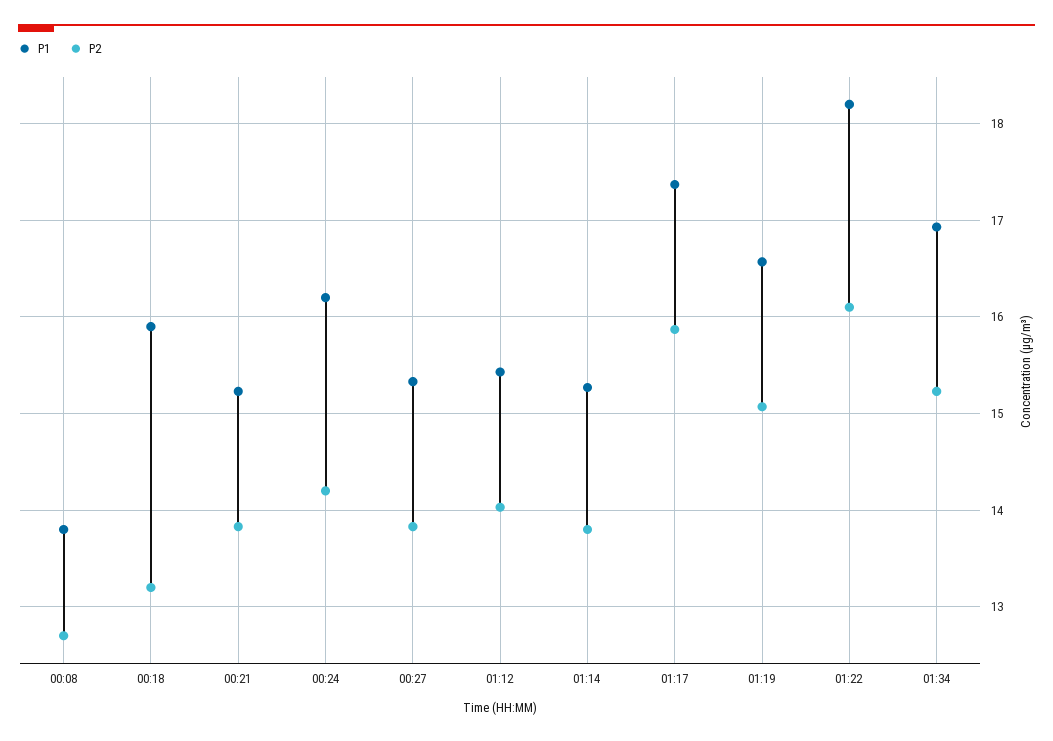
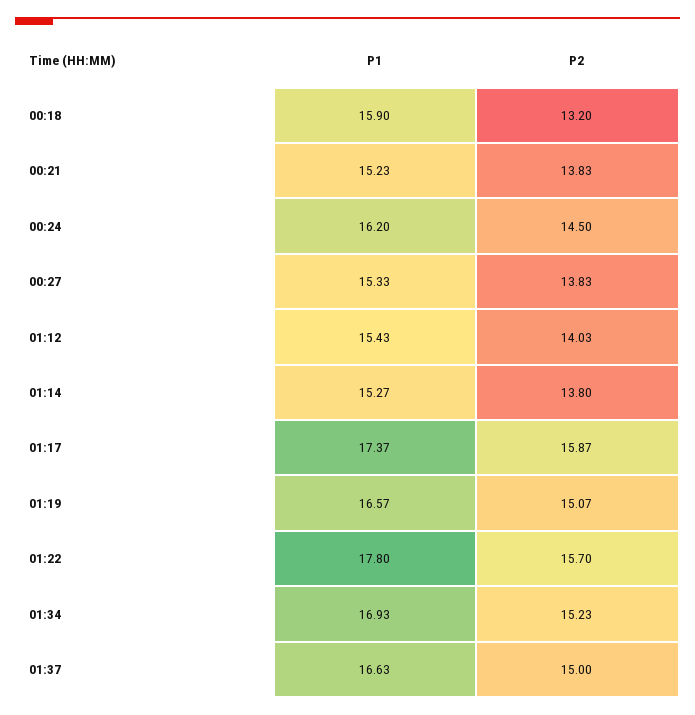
P1, 00:08: 13.8 -> none
P2, 00:08: 12.7 -> none
P2, 00:24: 14.2 -> 14.5
P1, 01:22: 18.2 -> 17.8
P2, 01:22: 16.1 -> 15.7
P1, 01:37: none -> 16.63
P2, 01:37: none -> 15

